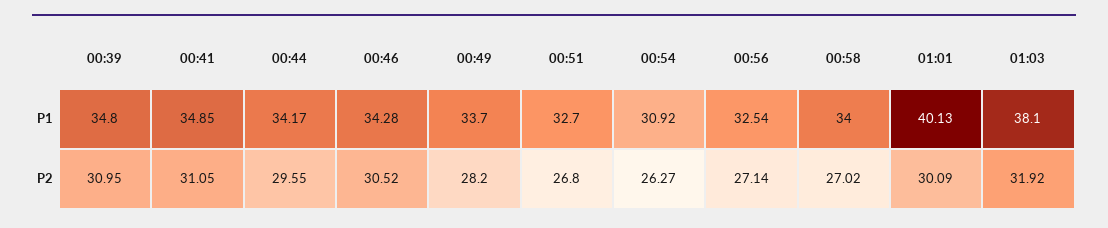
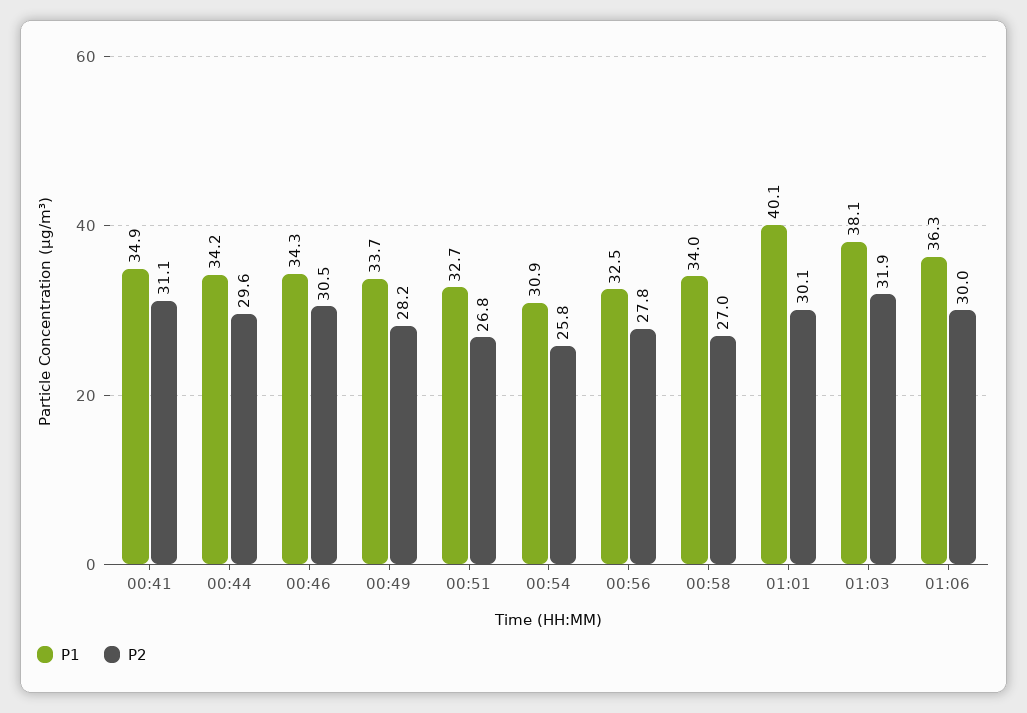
P1, 00:39: 34.8 -> none
P2, 00:39: 30.95 -> none
P2, 00:54: 26.27 -> 25.8
P2, 00:56: 27.14 -> 27.8
P1, 01:06: none -> 36.3
P2, 01:06: none -> 30

